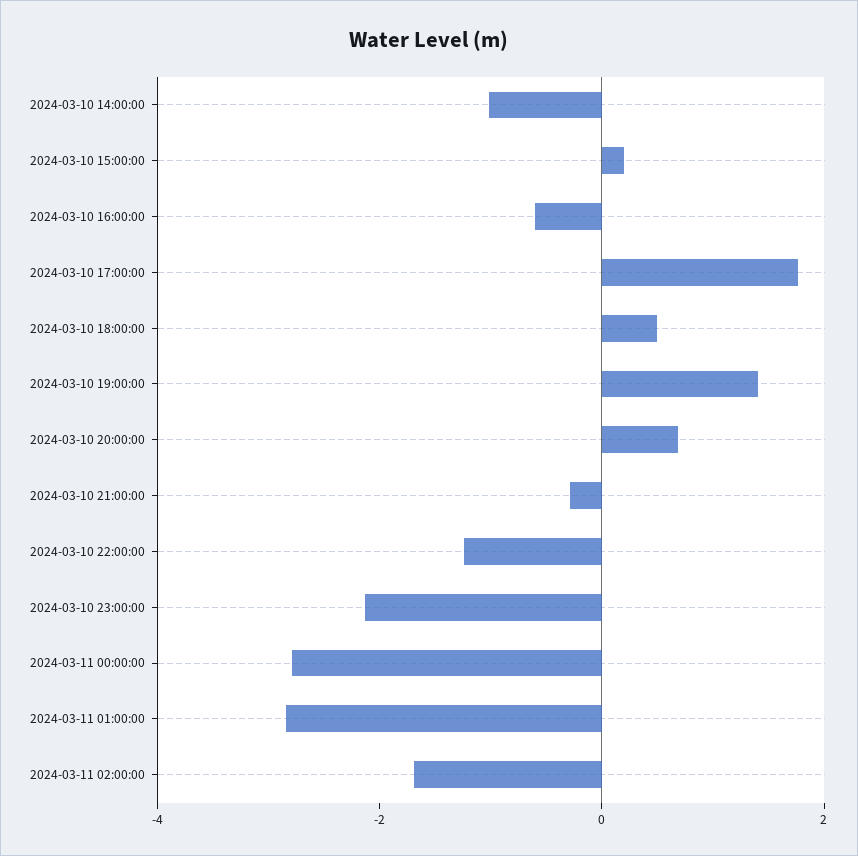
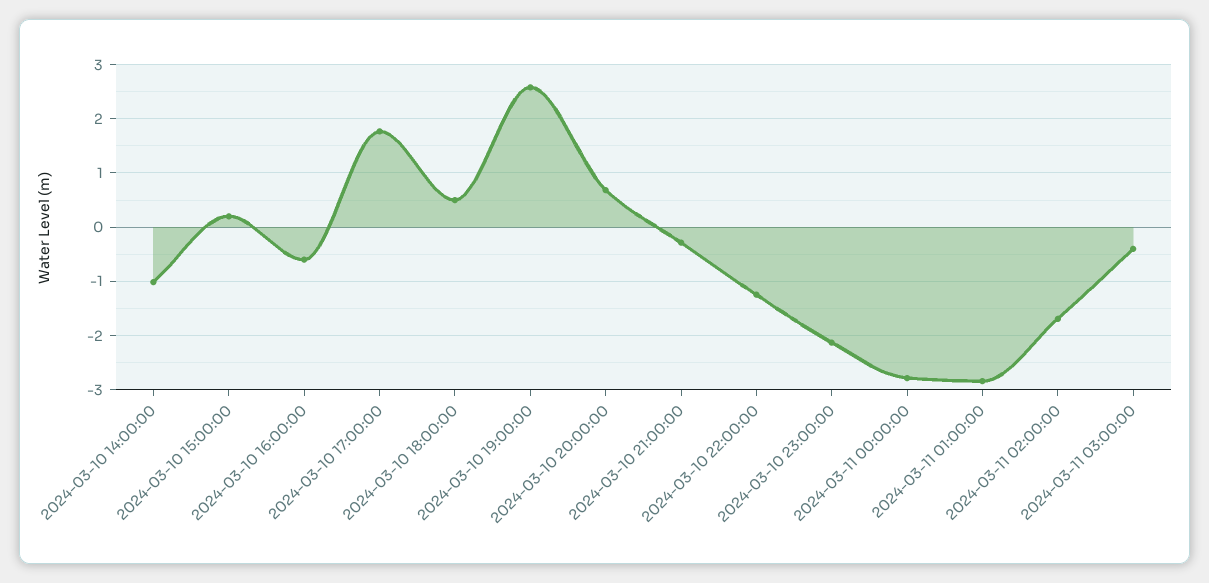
2024-03-10 19:00:00: 1.5 -> 2.6
2024-03-11 03:00:00: none -> -0.4

